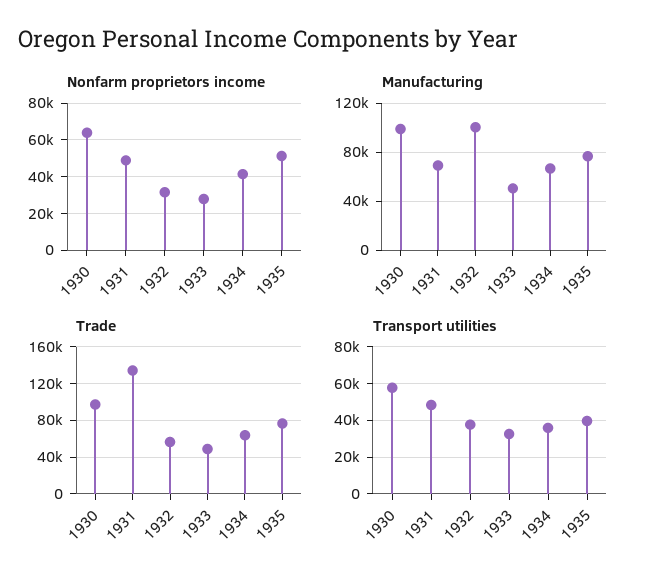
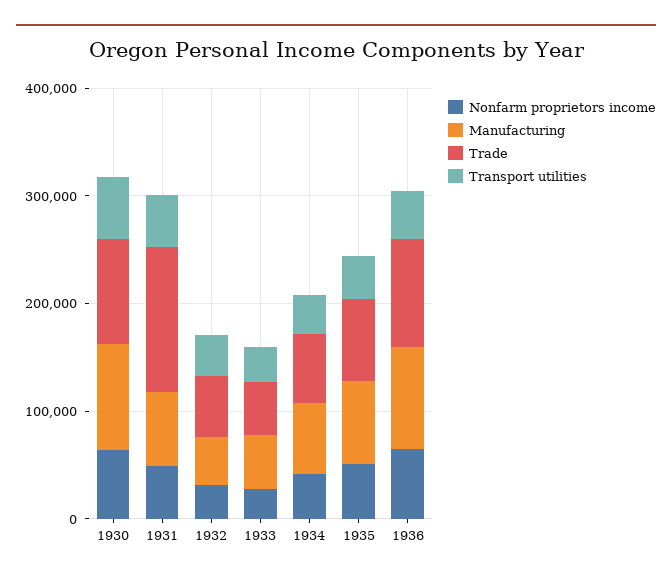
Manufacturing, 1932: 100000 -> 40000
Nonfarm proprietors income, 1936: none -> 60000
Manufacturing, 1936: none -> 100000
Trade, 1936: none -> 100000
Transport utilities, 1936: none -> 40000

